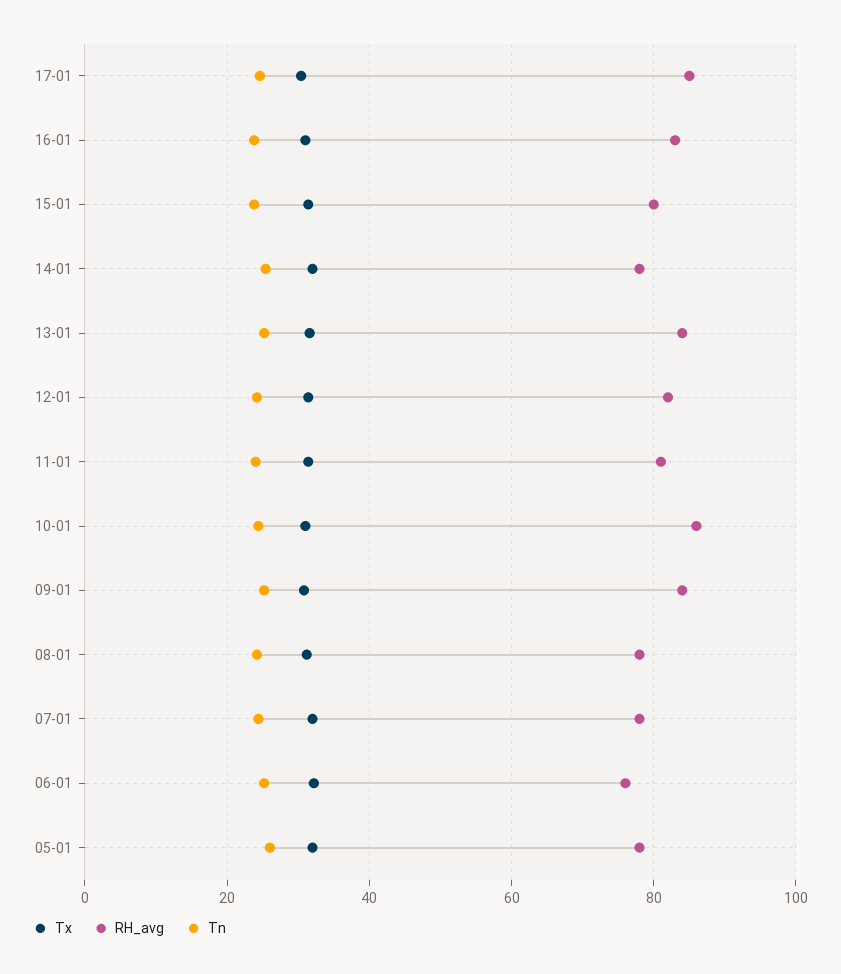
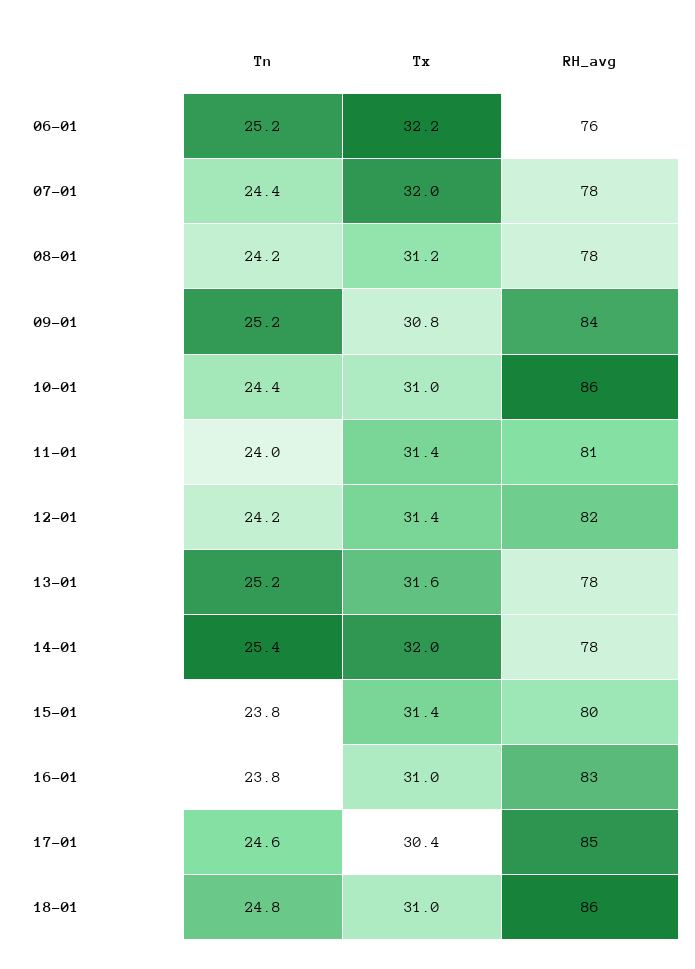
RH_avg, 13-01: 84 -> 78
Tx, 05-01: 32 -> none
RH_avg, 05-01: 78 -> none
Tn, 05-01: 26 -> none
Tn, 18-01: none -> 24.8
Tx, 18-01: none -> 31
RH_avg, 18-01: none -> 86

